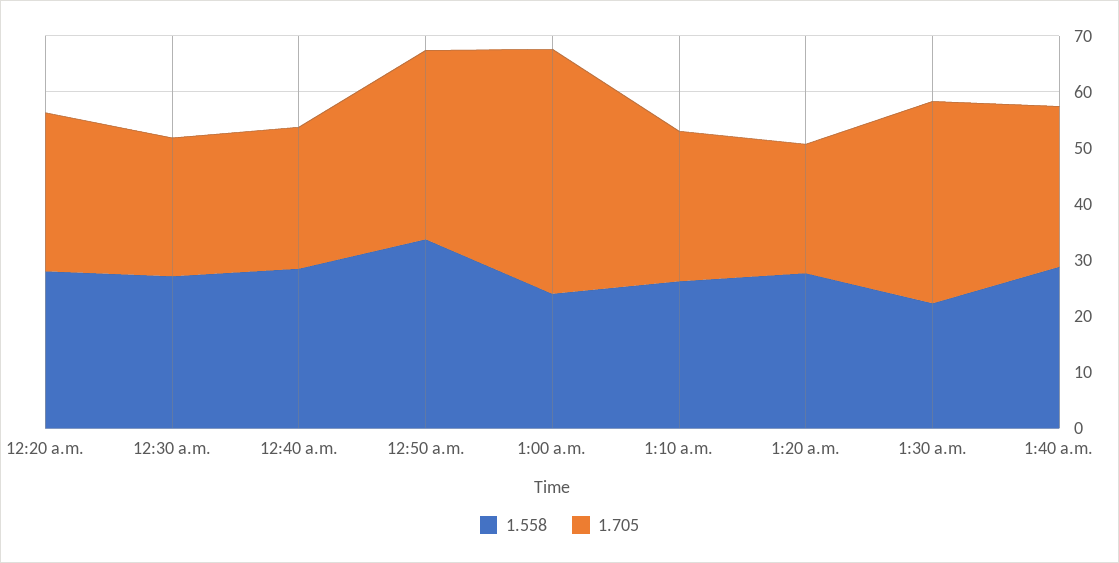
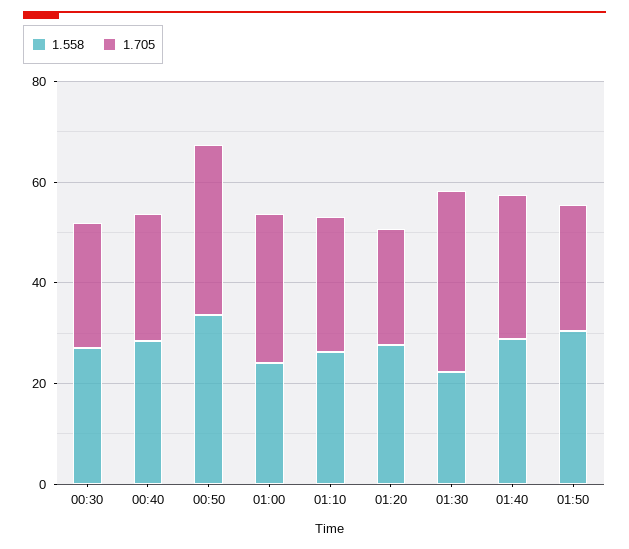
1.558, 12:20 a.m.: 28 -> none
1.705, 12:20 a.m.: 28 -> none
1.705, 1:00 a.m.: 44 -> 30
1.558, 01:50: none -> 30
1.705, 01:50: none -> 25

